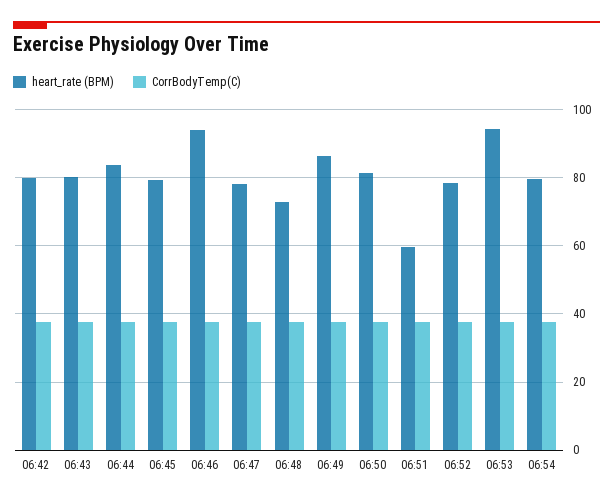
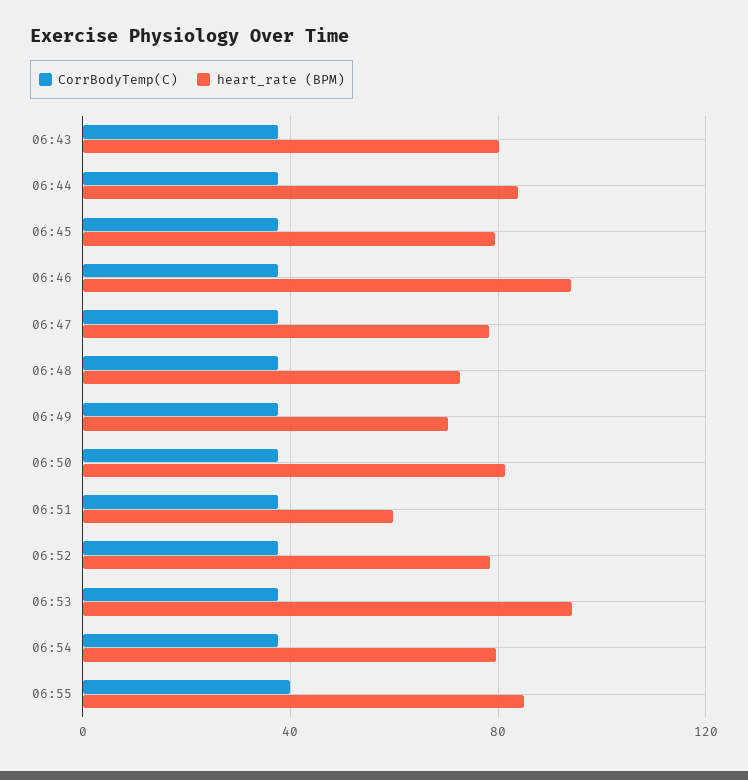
heart_rate (BPM), 06:42: 80 -> none
CorrBodyTemp(C), 06:42: 38 -> none
heart_rate (BPM), 06:49: 86 -> 70
CorrBodyTemp(C), 06:55: none -> 40
heart_rate (BPM), 06:55: none -> 85

